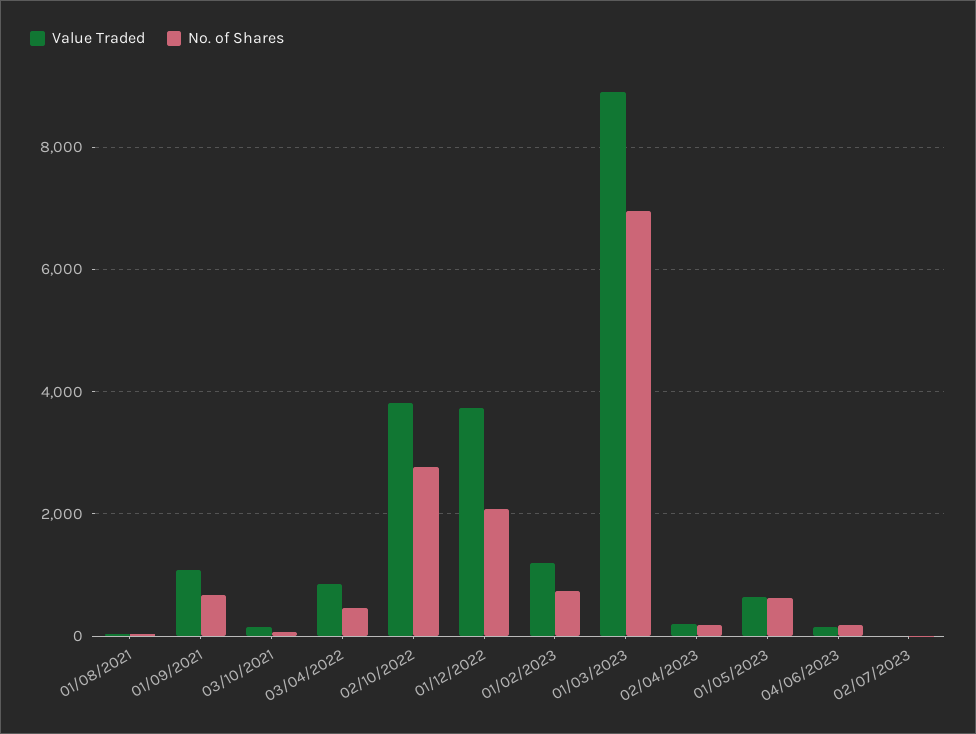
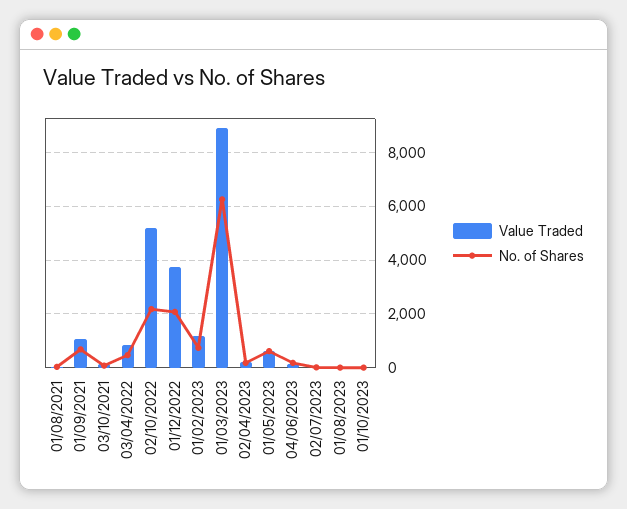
Value Traded, 02/10/2022: 3800 -> 5250
No. of Shares, 02/10/2022: 2800 -> 2250
No. of Shares, 01/03/2023: 7000 -> 6250
Value Traded, 01/08/2023: none -> 0
No. of Shares, 01/08/2023: none -> 0
Value Traded, 01/10/2023: none -> 0
No. of Shares, 01/10/2023: none -> 0

